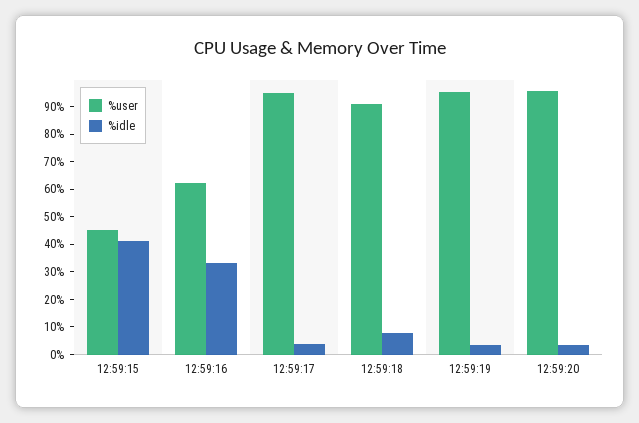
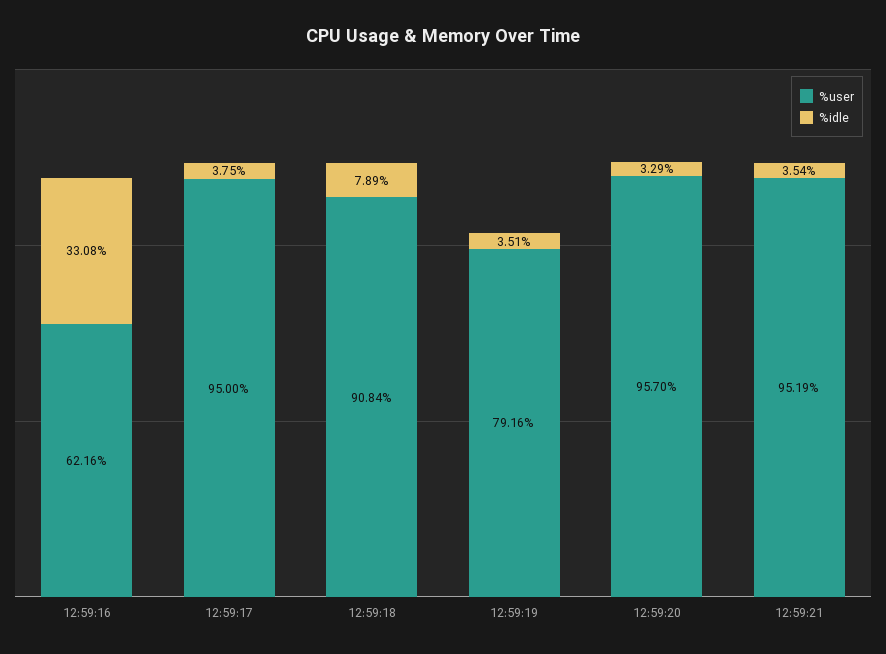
%user, 12:59:15: 45 -> none
%idle, 12:59:15: 40 -> none
%user, 12:59:19: 95 -> 79.16
%user, 12:59:21: none -> 95.19
%idle, 12:59:21: none -> 3.54

